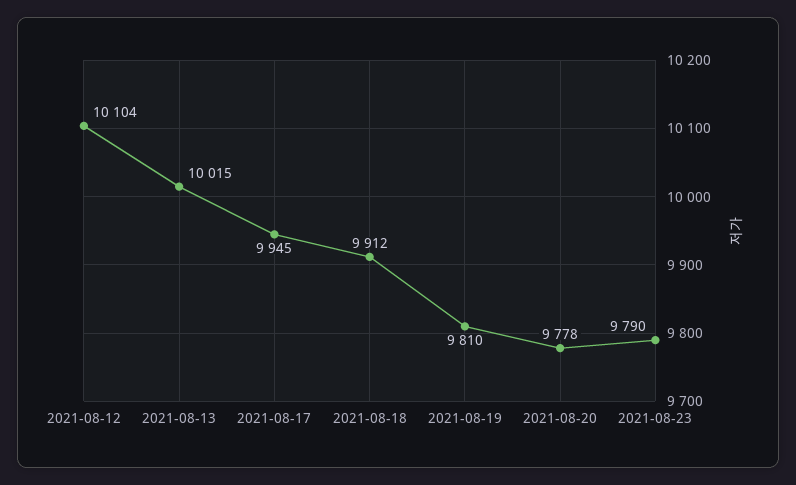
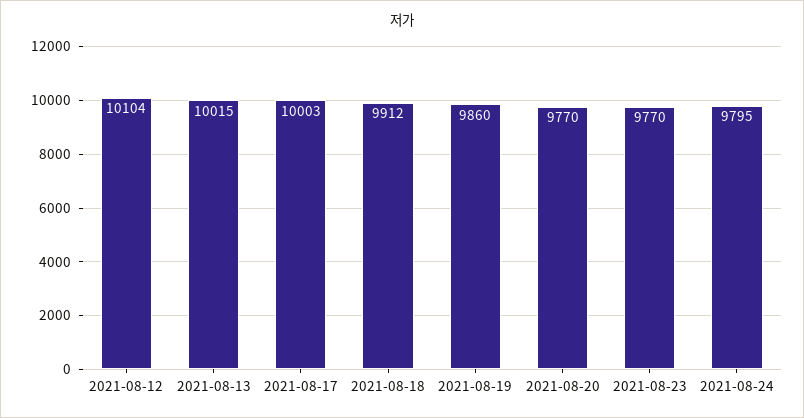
2021-08-17: 9945 -> 10003
2021-08-19: 9810 -> 9860
2021-08-20: 9778 -> 9770
2021-08-23: 9790 -> 9770
2021-08-24: none -> 9795

